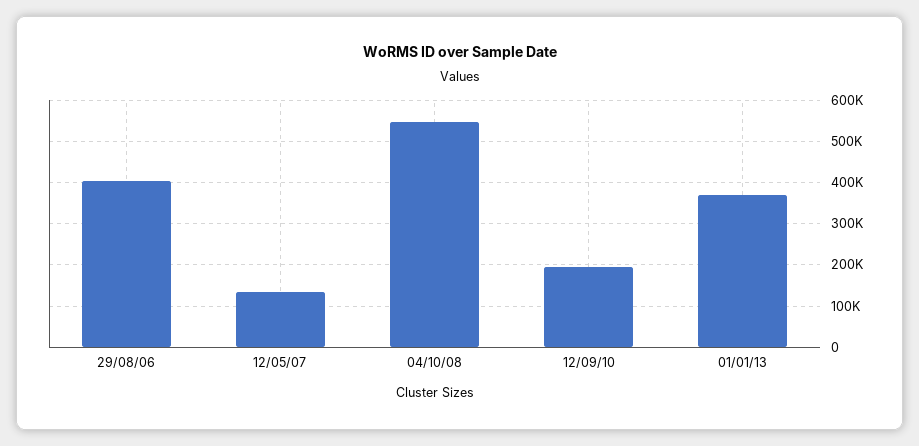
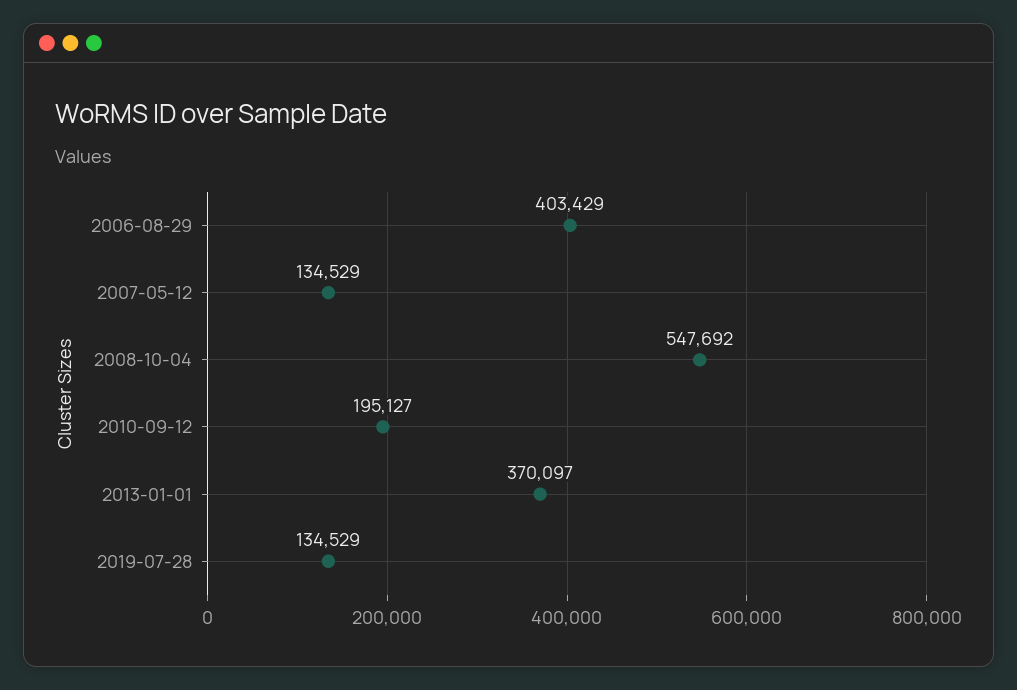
2019-07-28: none -> 134529

